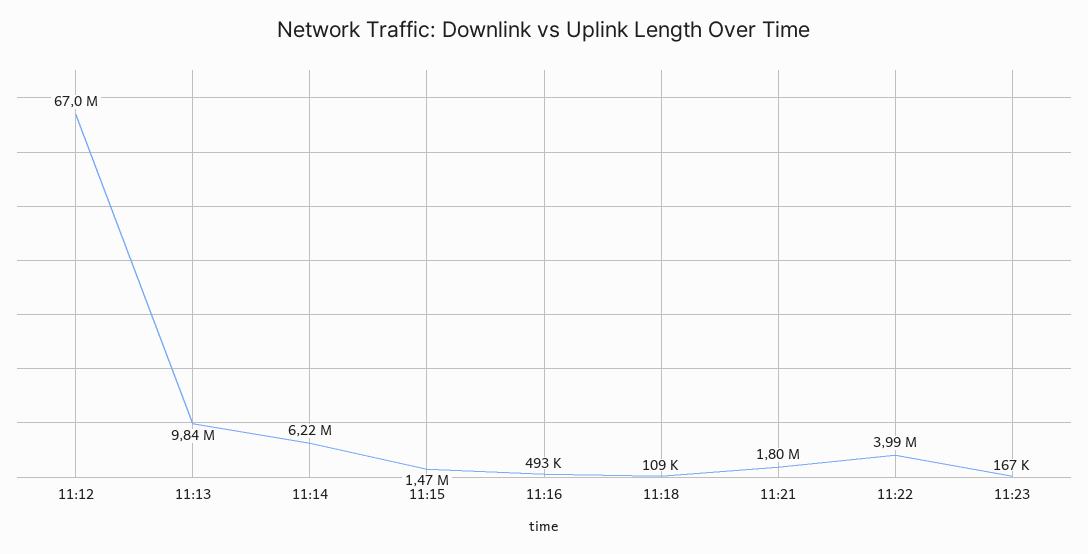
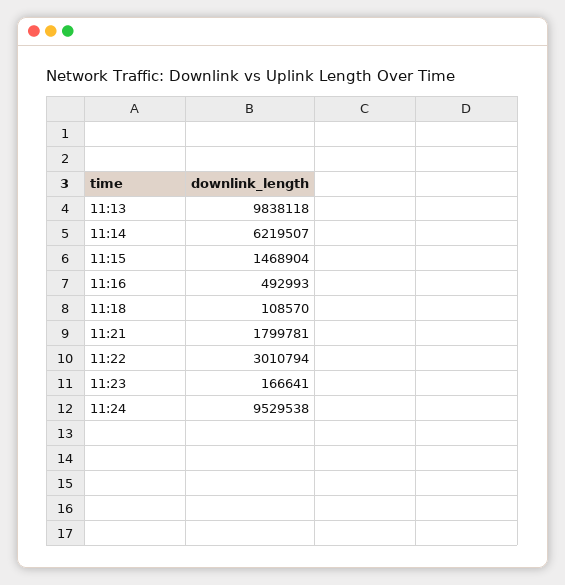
11:12: 67000000 -> none
11:22: 3990000 -> 3010794
11:24: none -> 9529538

